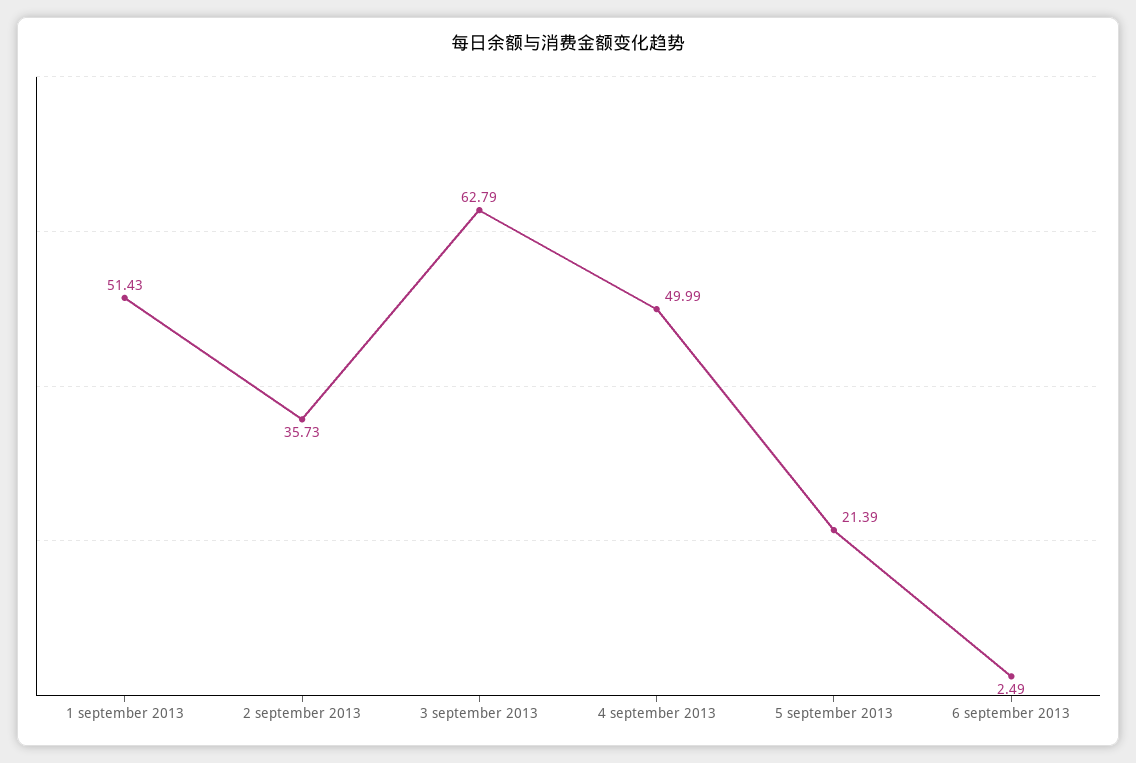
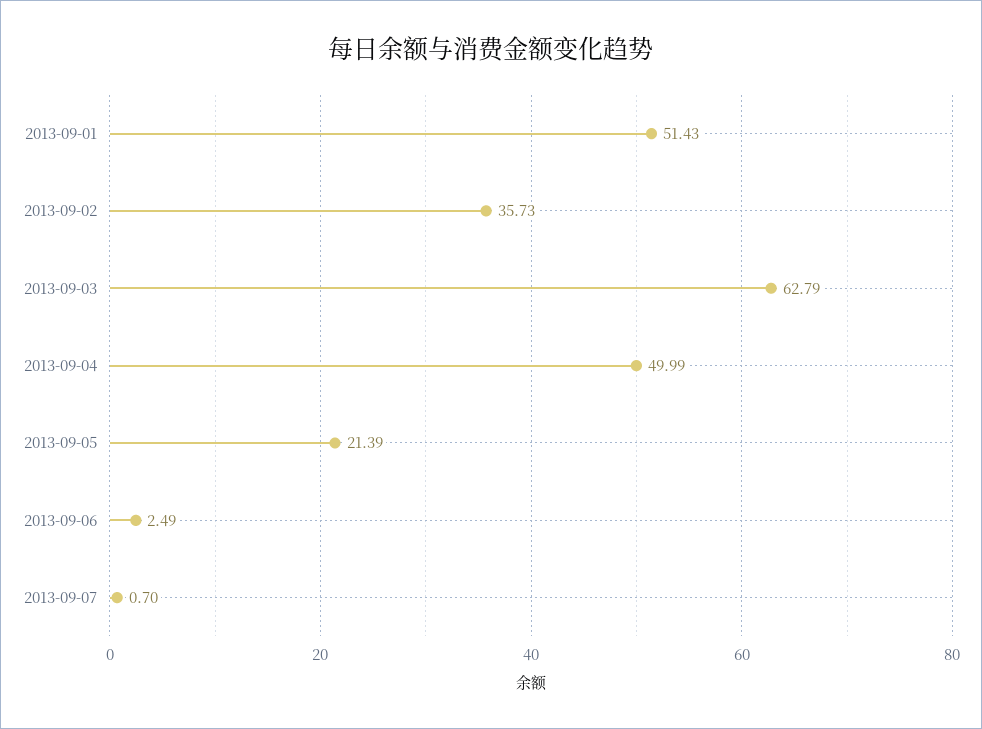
2013-09-07: none -> 0.7

